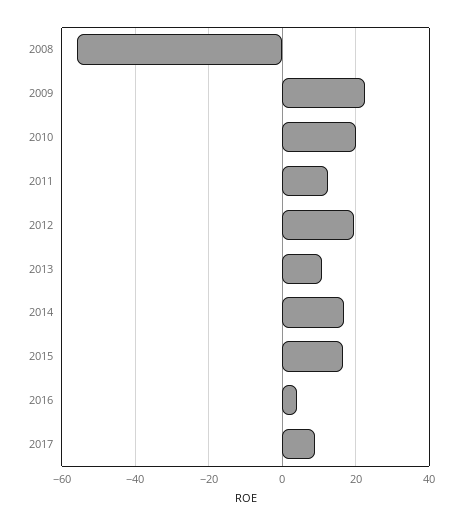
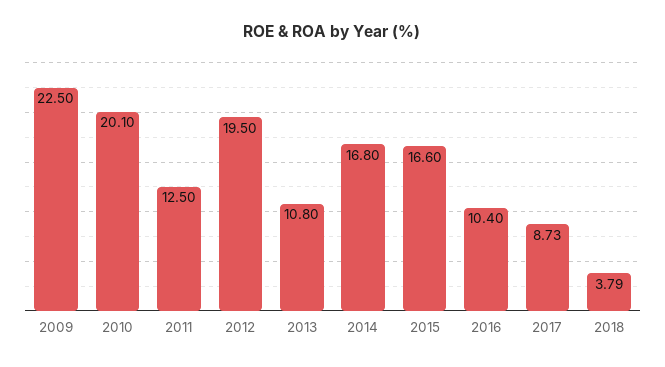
2008: -56 -> none
2016: 4 -> 10.4
2018: none -> 3.79

